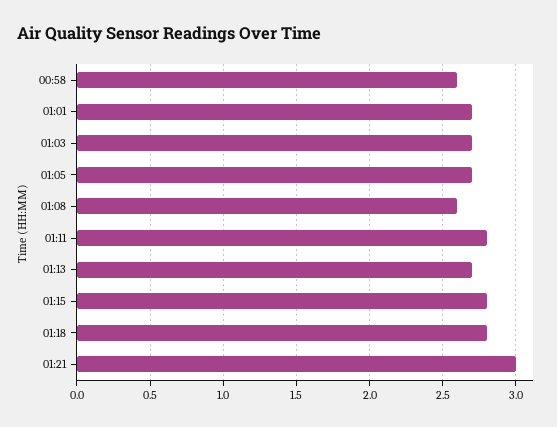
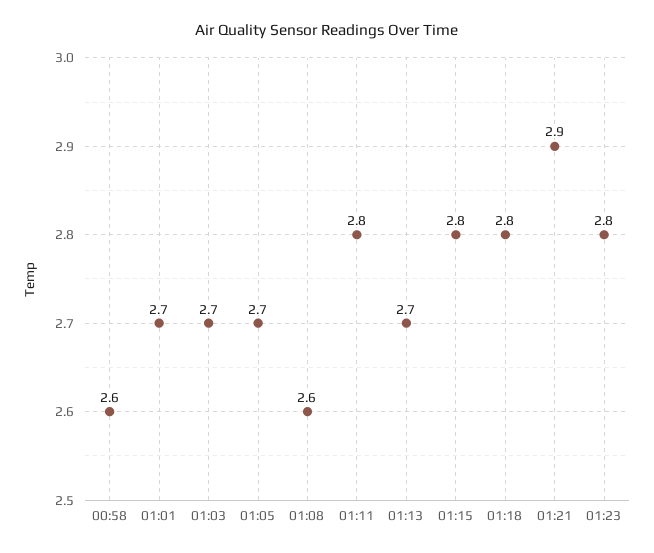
01:21: 3 -> 2.9
01:23: none -> 2.8

